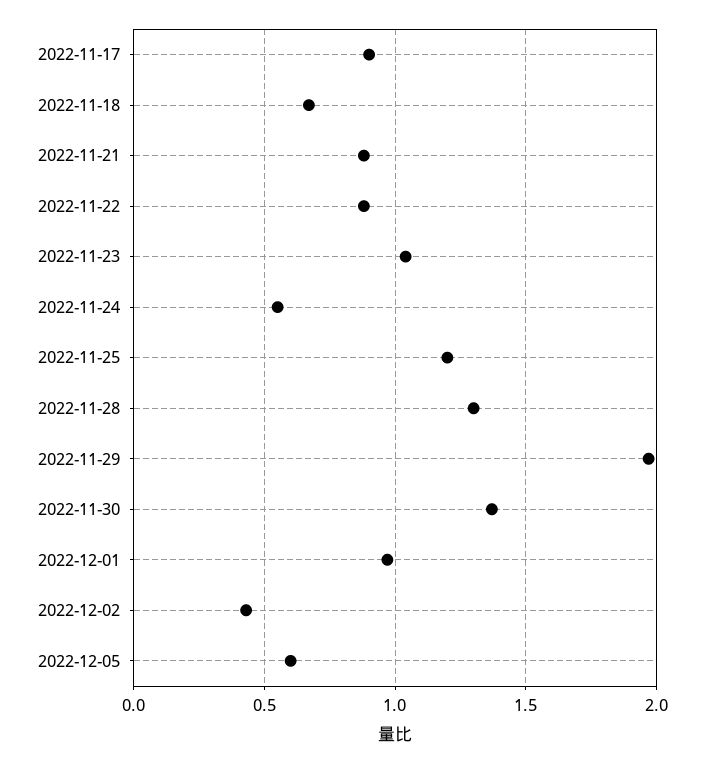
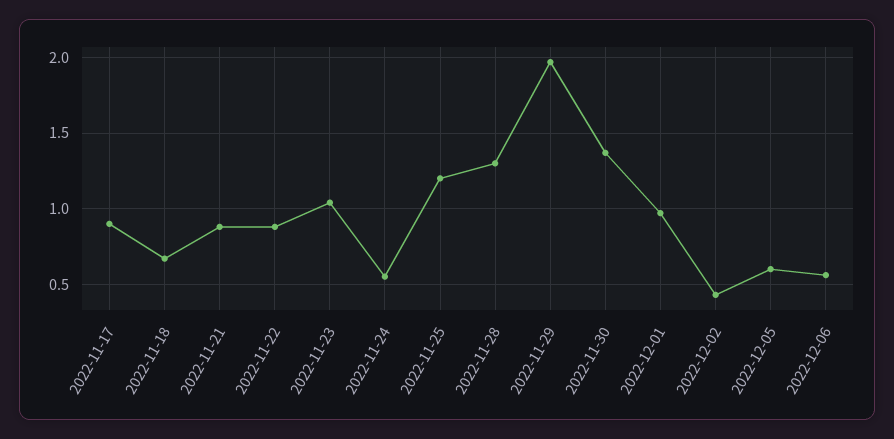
2022-12-06: none -> 0.55

